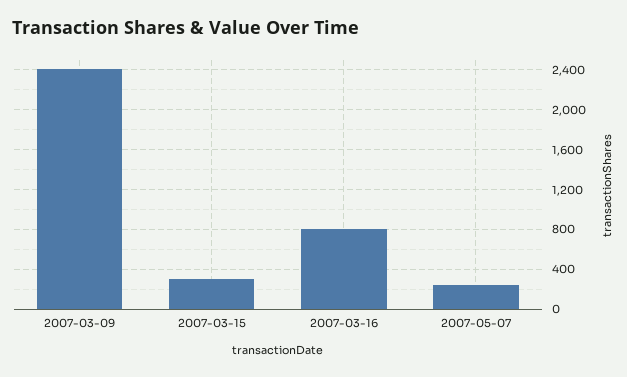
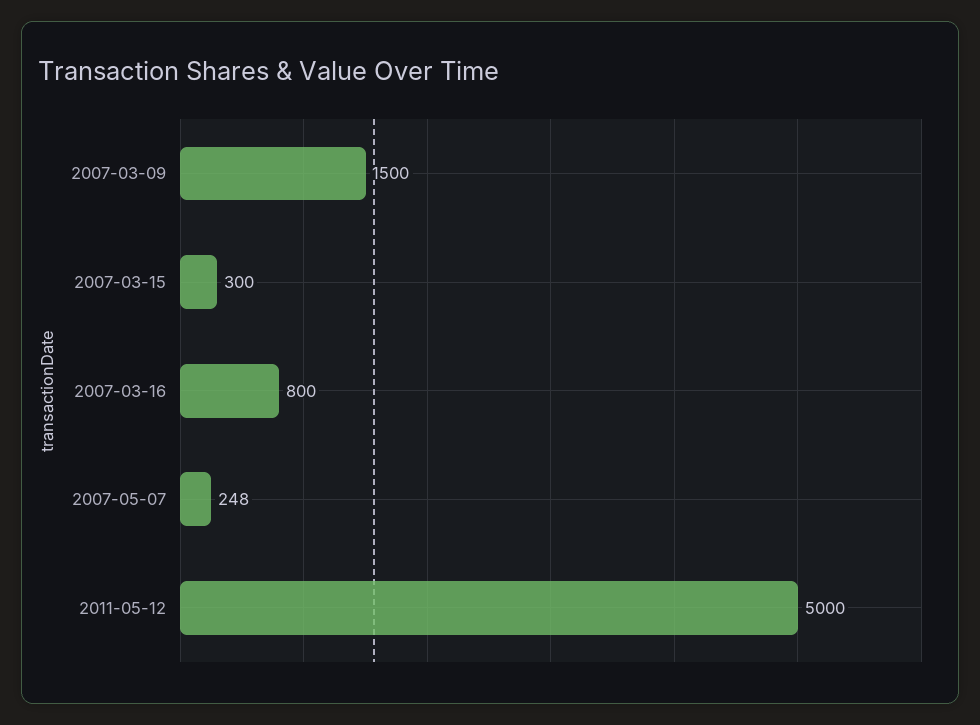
2007-03-09: 2400 -> 1500
2011-05-12: none -> 5000

